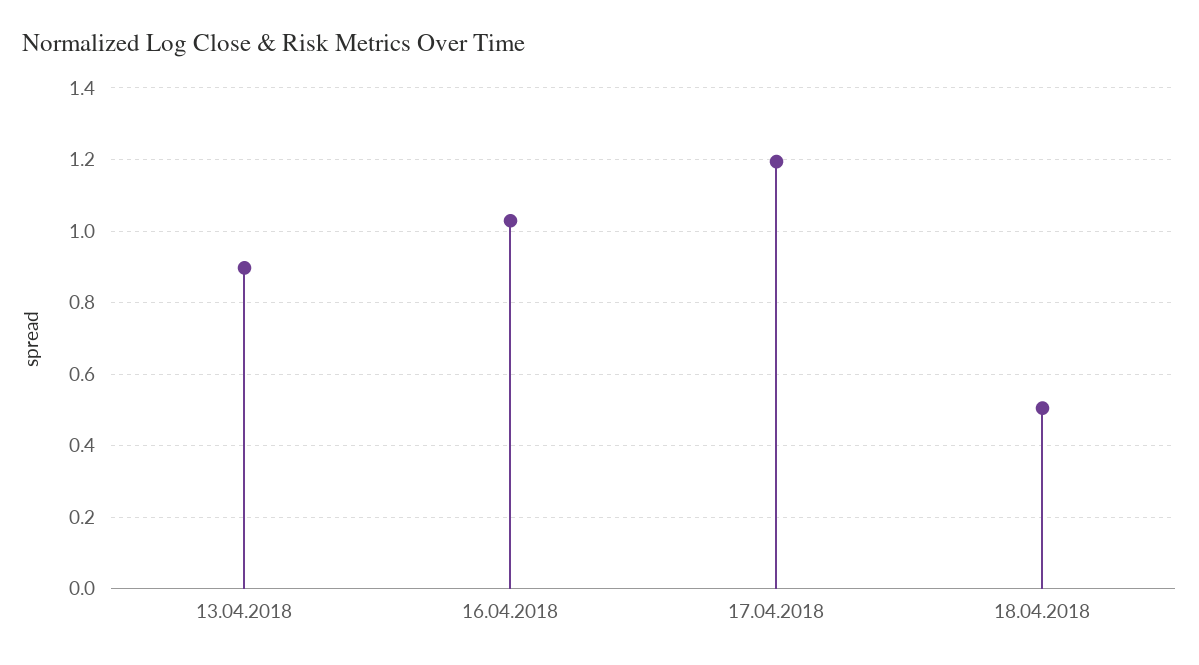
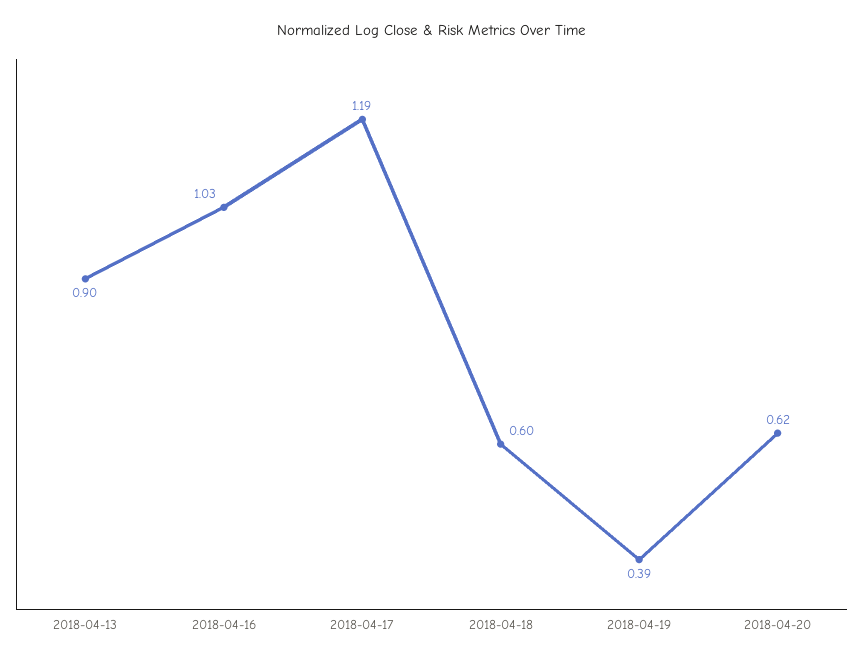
18.04.2018: 0.5 -> 0.6
2018-04-19: none -> 0.39
2018-04-20: none -> 0.62

